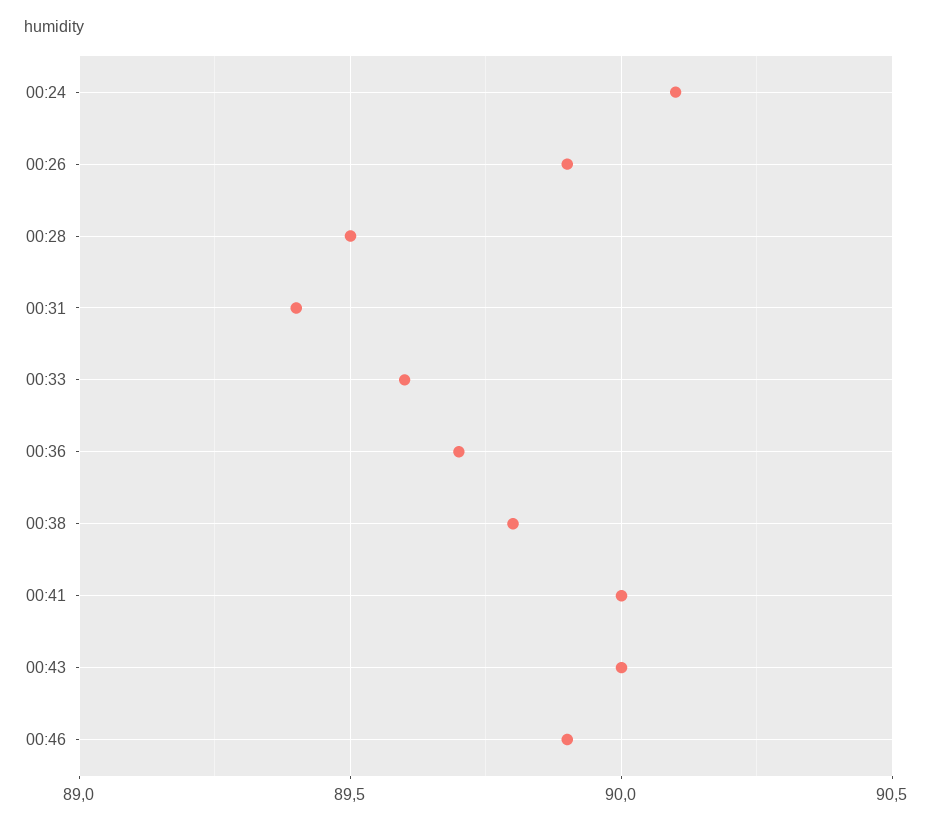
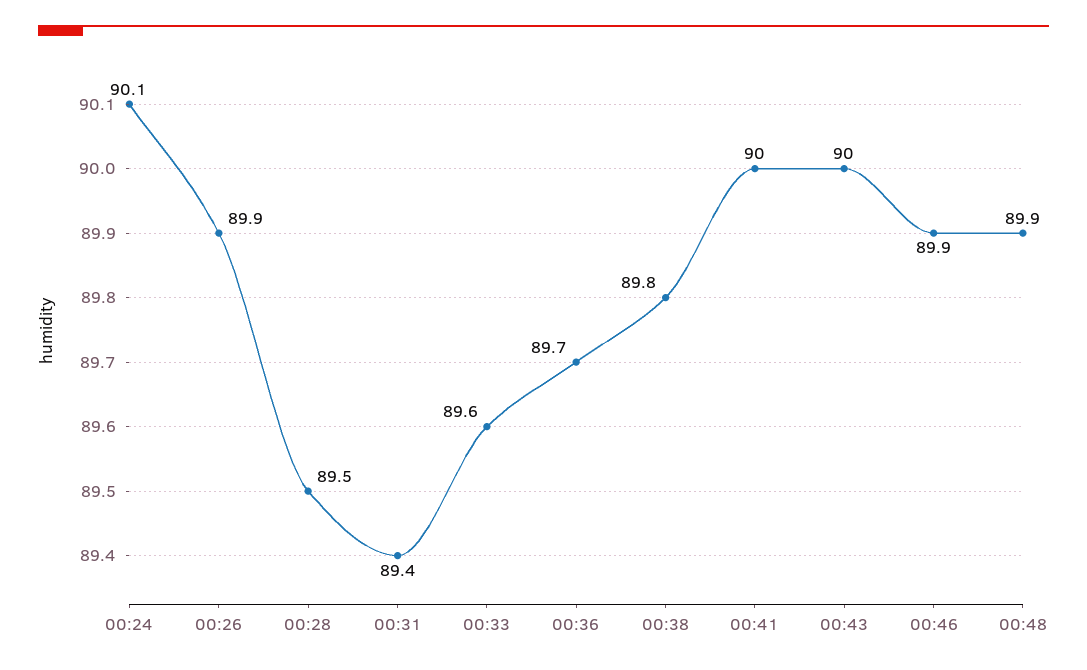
00:48: none -> 89.9

